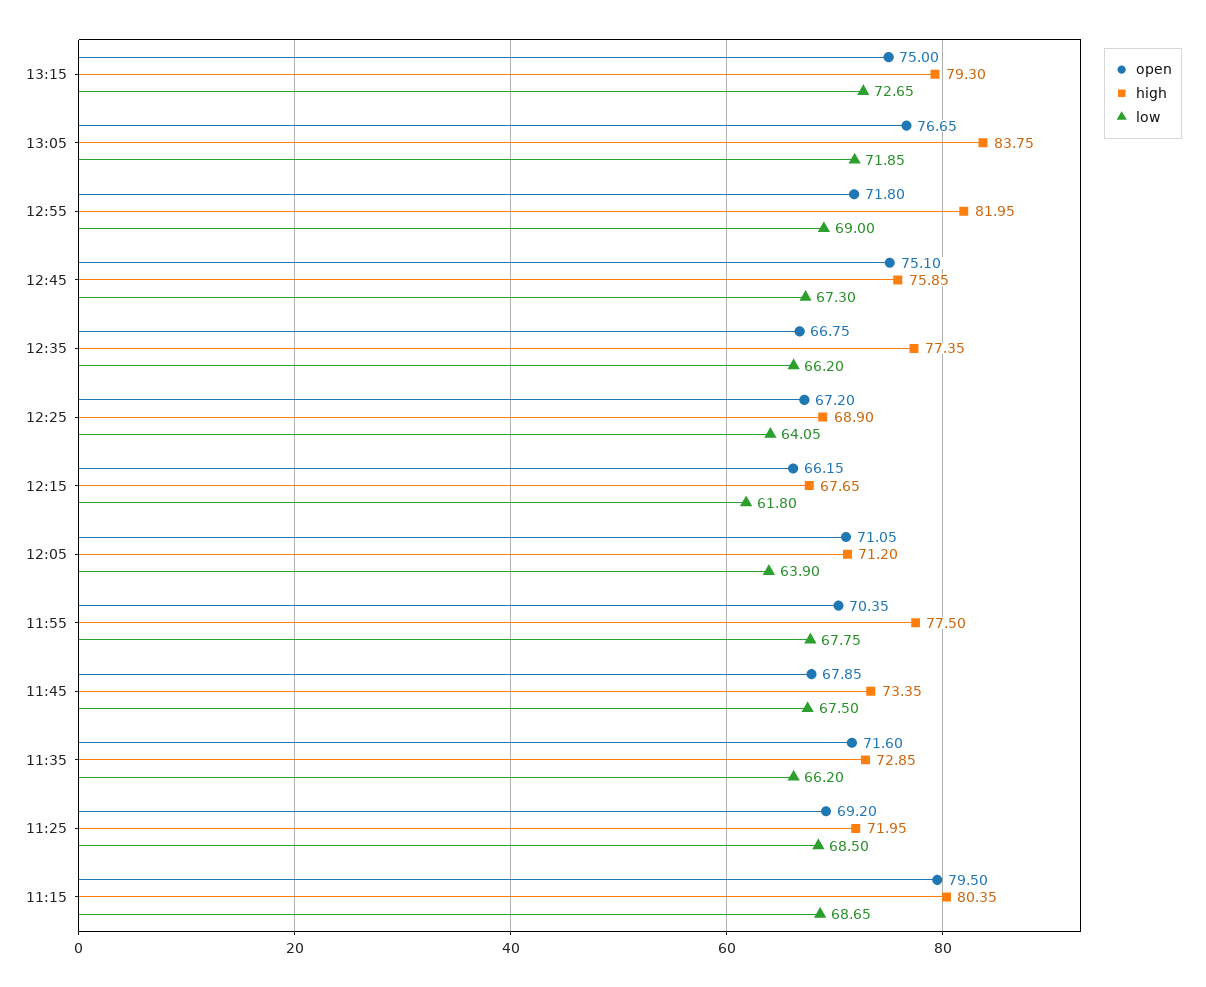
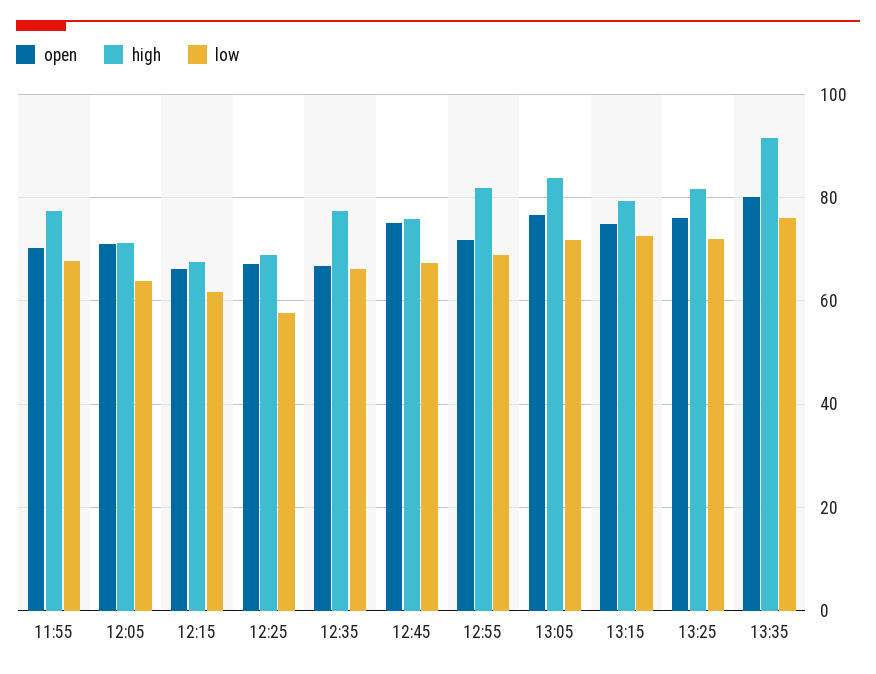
low, 12:25: 64.05 -> 58
open, 11:45: 67.85 -> none
high, 11:45: 73.35 -> none
low, 11:45: 67.5 -> none
open, 11:35: 71.6 -> none
high, 11:35: 72.85 -> none
low, 11:35: 66.2 -> none
open, 11:25: 69.2 -> none
high, 11:25: 71.95 -> none
low, 11:25: 68.5 -> none
open, 11:15: 79.5 -> none
high, 11:15: 80.35 -> none
low, 11:15: 68.65 -> none
open, 13:25: none -> 76
high, 13:25: none -> 82
low, 13:25: none -> 72
open, 13:35: none -> 80
high, 13:35: none -> 92
low, 13:35: none -> 76

